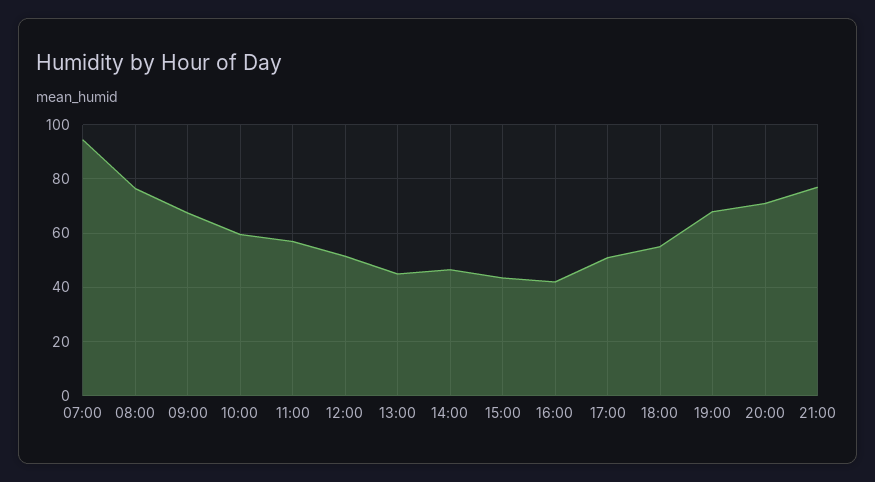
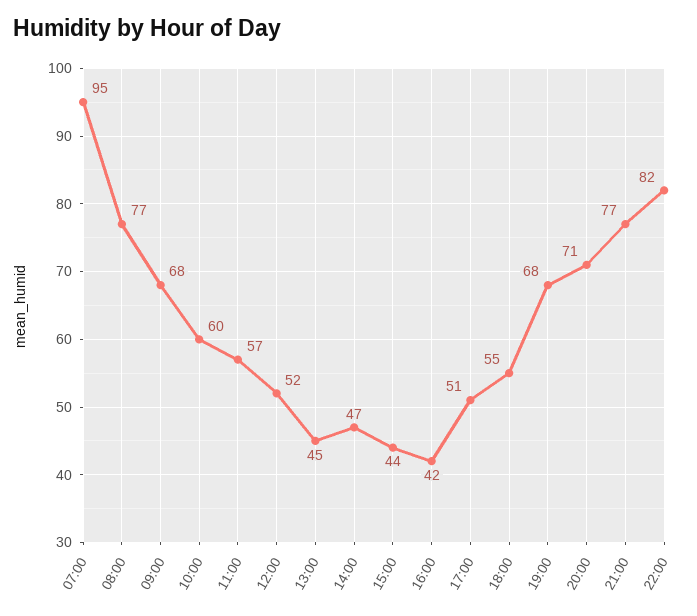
22:00: none -> 82

